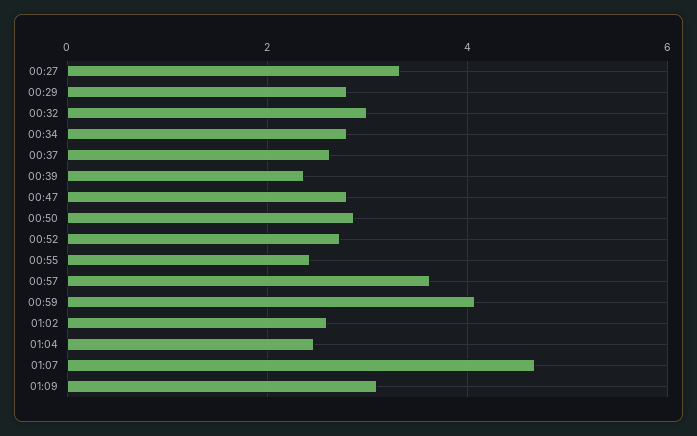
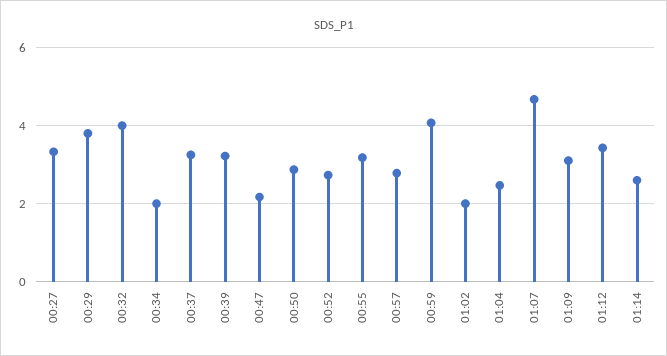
00:29: 2.8 -> 3.8
00:32: 3 -> 4
00:34: 2.8 -> 2
00:37: 2.6 -> 3.2
00:39: 2.4 -> 3.2
00:47: 2.8 -> 2.2
00:55: 2.4 -> 3.2
00:57: 3.6 -> 2.8
01:02: 2.6 -> 2
01:12: none -> 3.4
01:14: none -> 2.6

